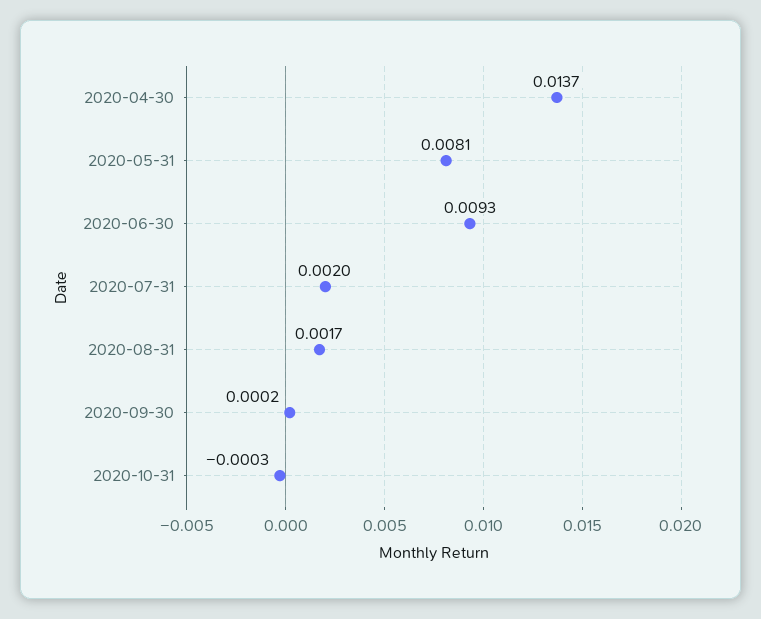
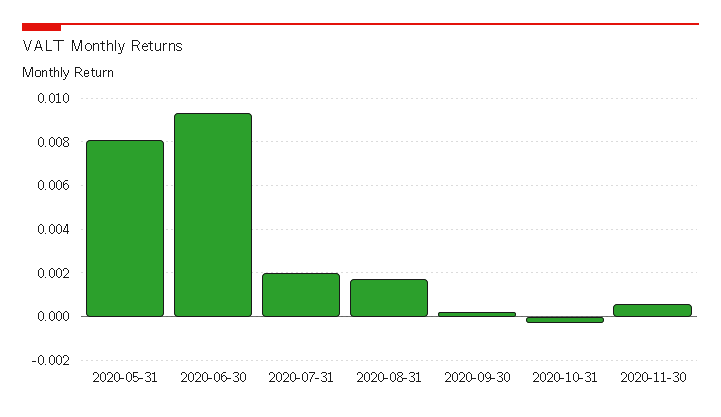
2020-04-30: 0.0137 -> none
2020-11-30: none -> 0.0005

